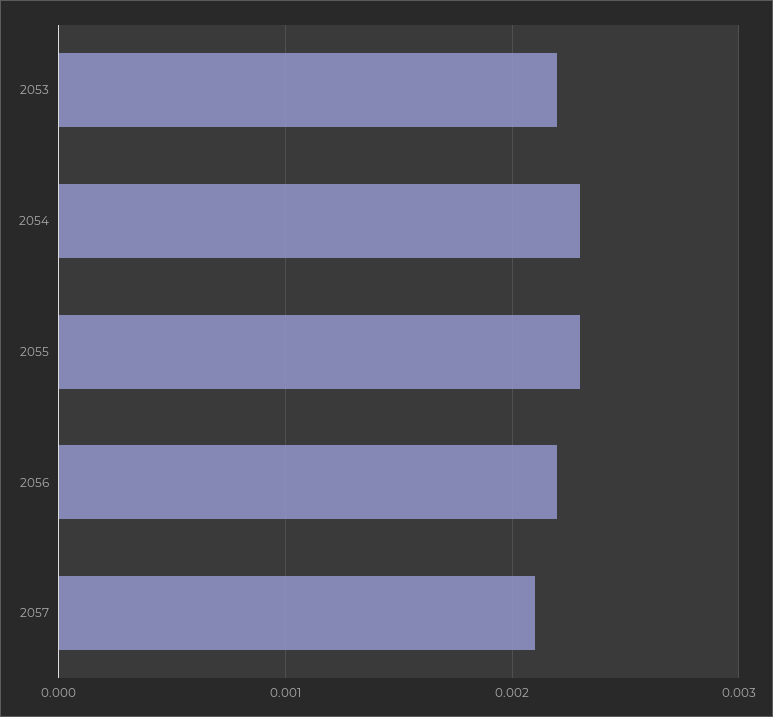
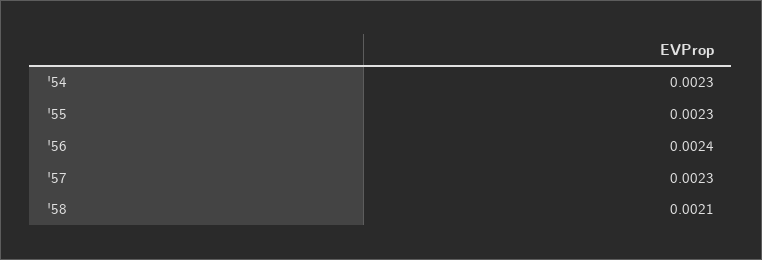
2053: 0.0022 -> none
2056: 0.0022 -> 0.0024
2057: 0.0021 -> 0.0023
'58: none -> 0.0021

